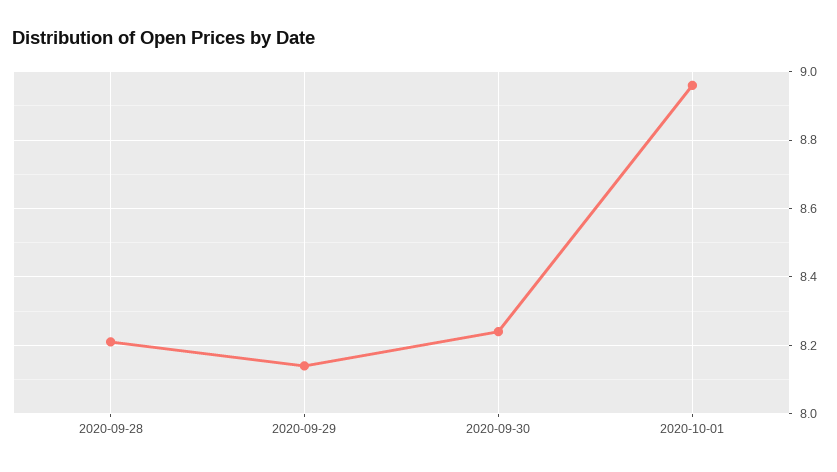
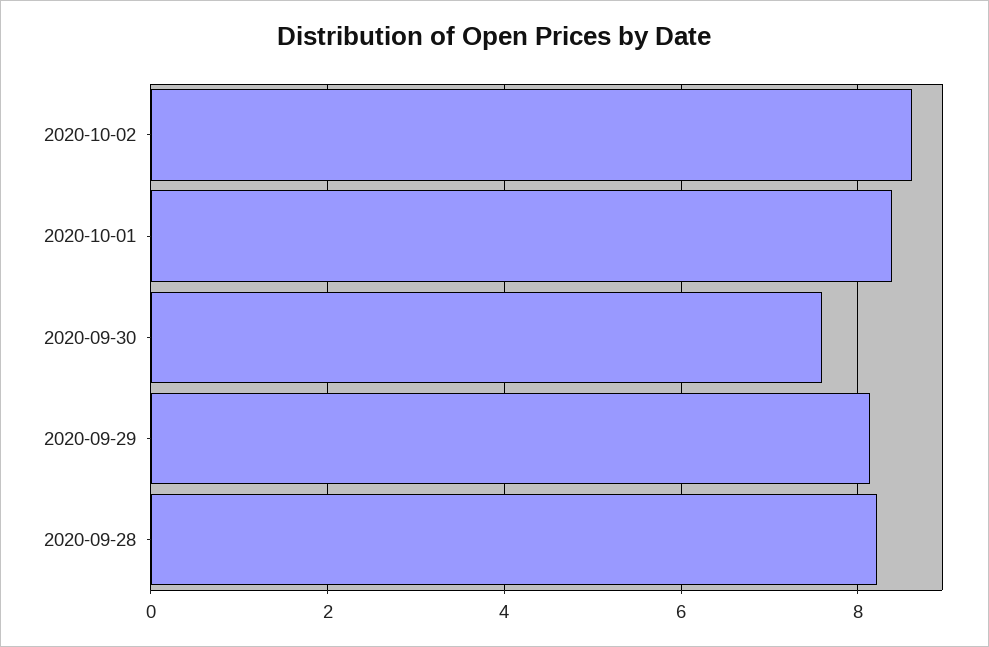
2020-09-30: 8.25 -> 7.6
2020-10-01: 8.95 -> 8.4
2020-10-02: none -> 8.6

